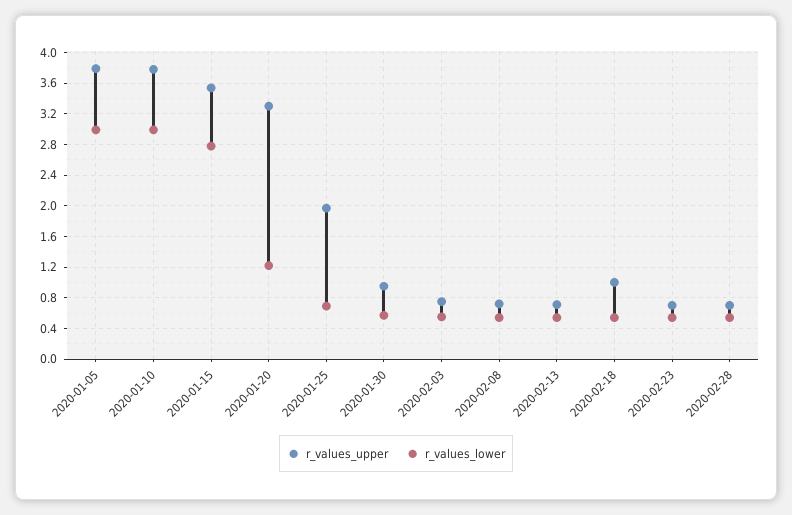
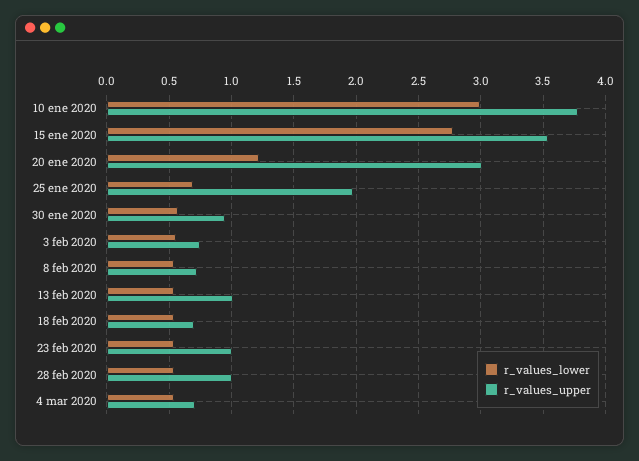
r_values_upper, 2020-01-05: 3.8 -> none
r_values_lower, 2020-01-05: 3 -> none
r_values_upper, 2020-01-20: 3.3 -> 3
r_values_upper, 2020-02-13: 0.7 -> 1
r_values_upper, 2020-02-18: 1 -> 0.7
r_values_upper, 2020-02-23: 0.7 -> 1
r_values_upper, 2020-02-28: 0.7 -> 1
r_values_lower, 4 mar 2020: none -> 0.55
r_values_upper, 4 mar 2020: none -> 0.7

